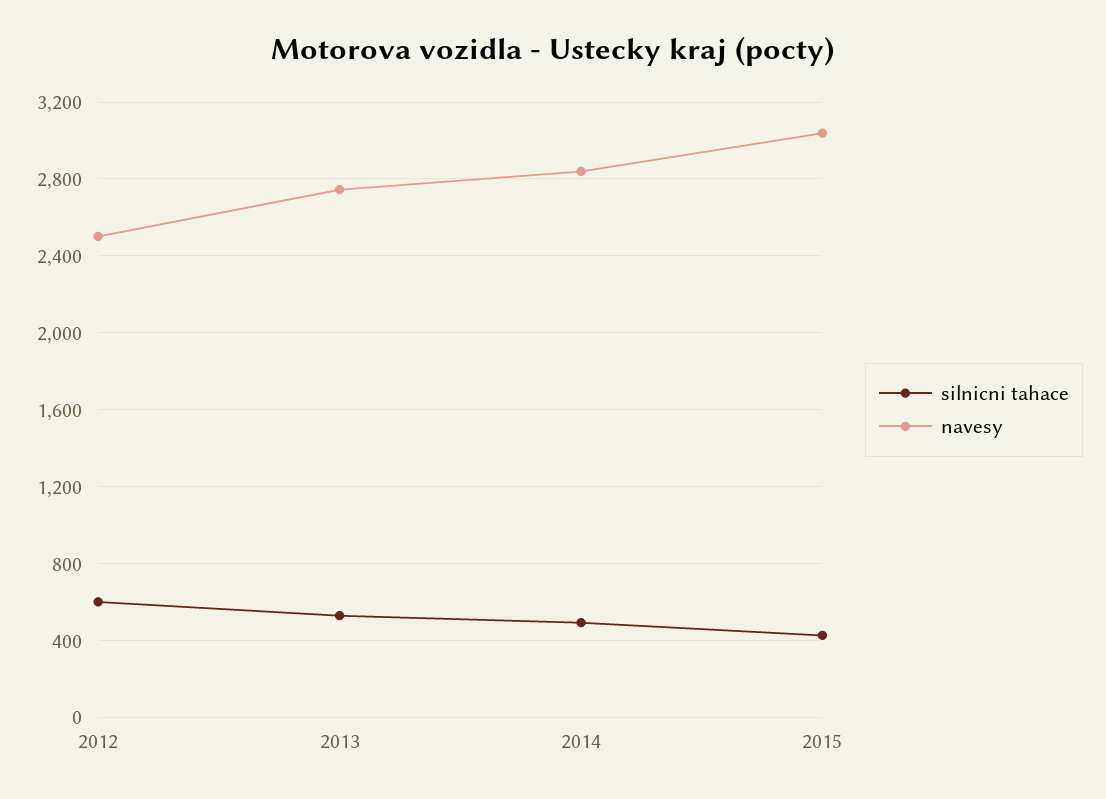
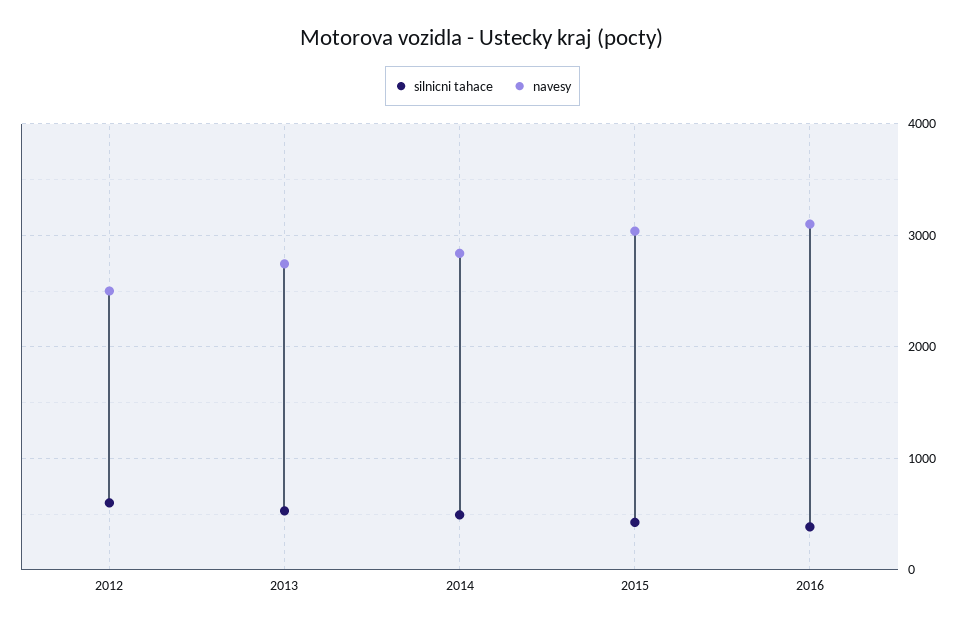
silnicni tahace, 2016: none -> 400
navesy, 2016: none -> 3100

